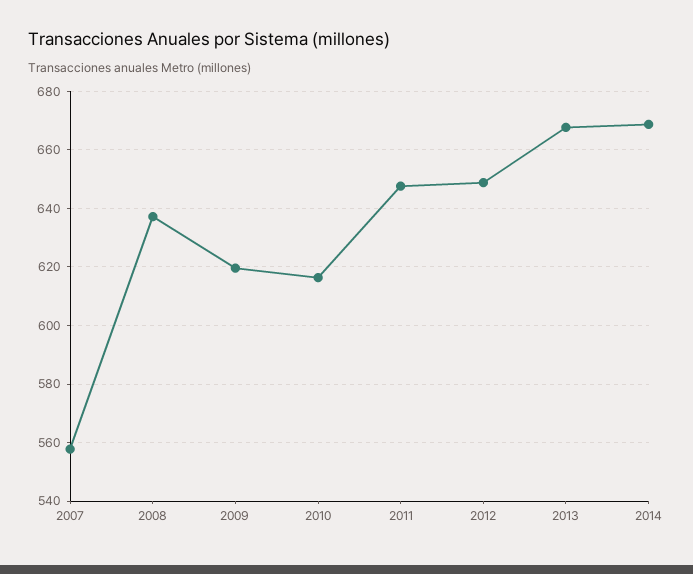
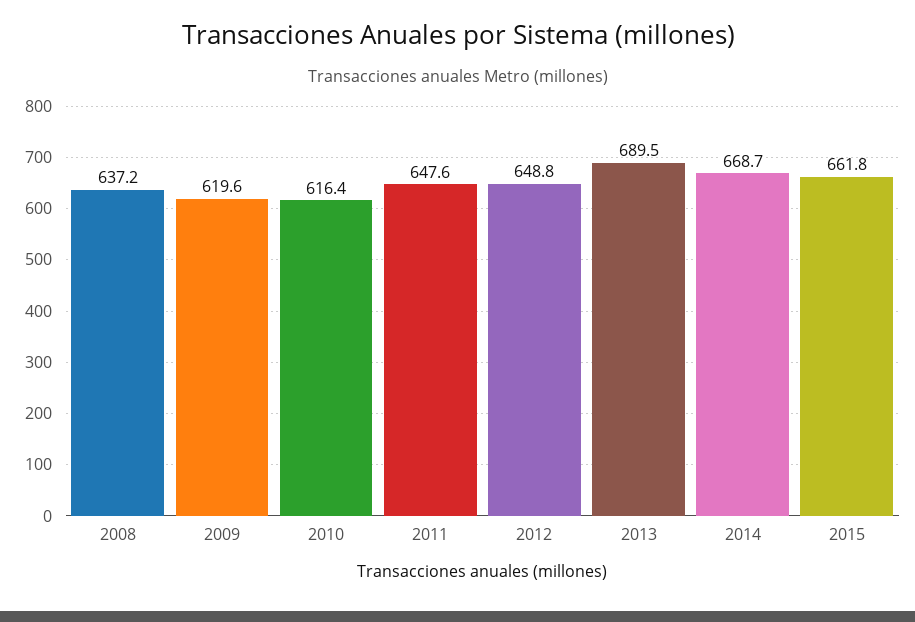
2007: 557.5 -> none
2013: 667.5 -> 689.5
2015: none -> 661.8

